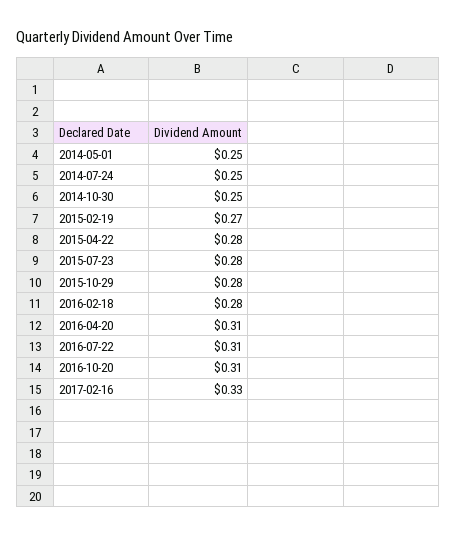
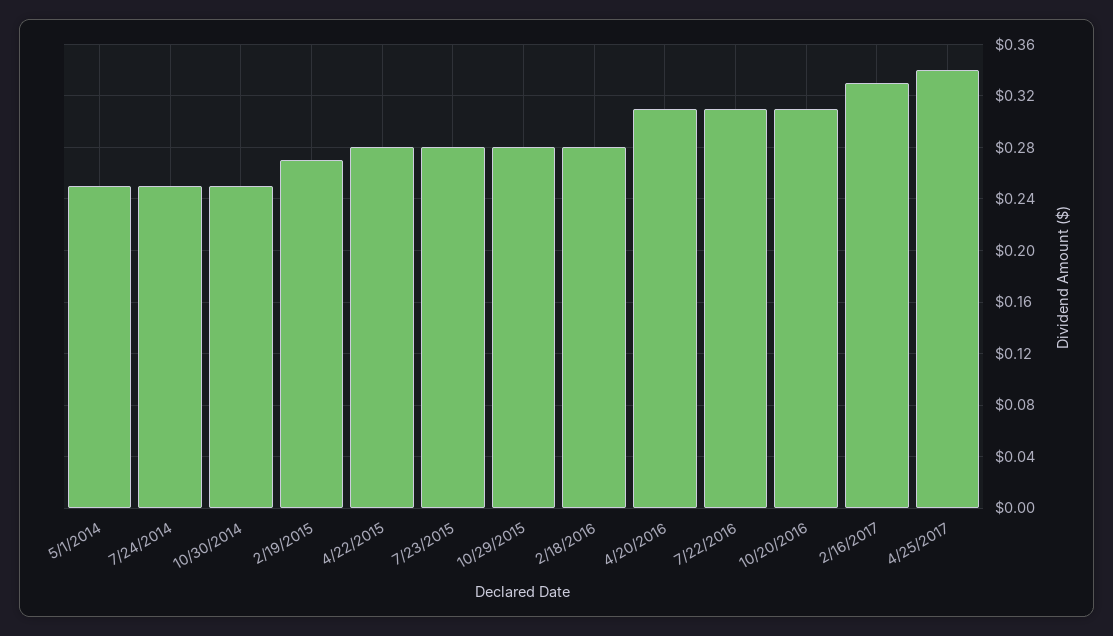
4/25/2017: none -> 0.34

